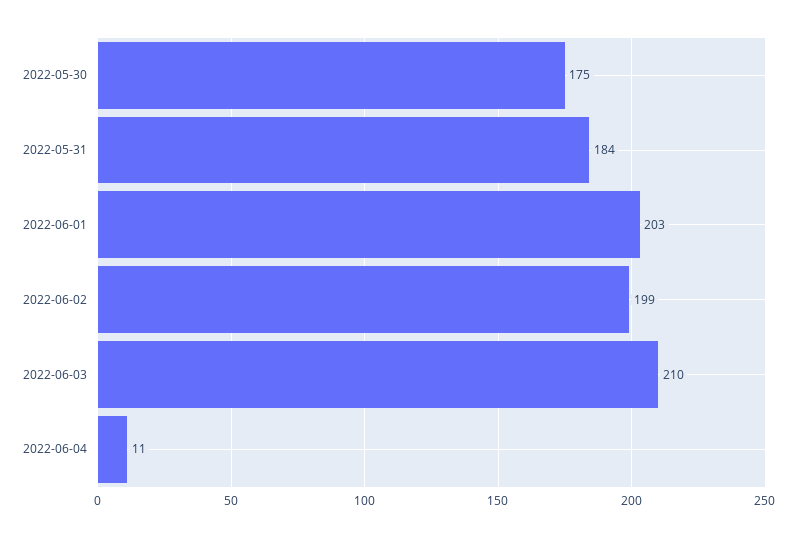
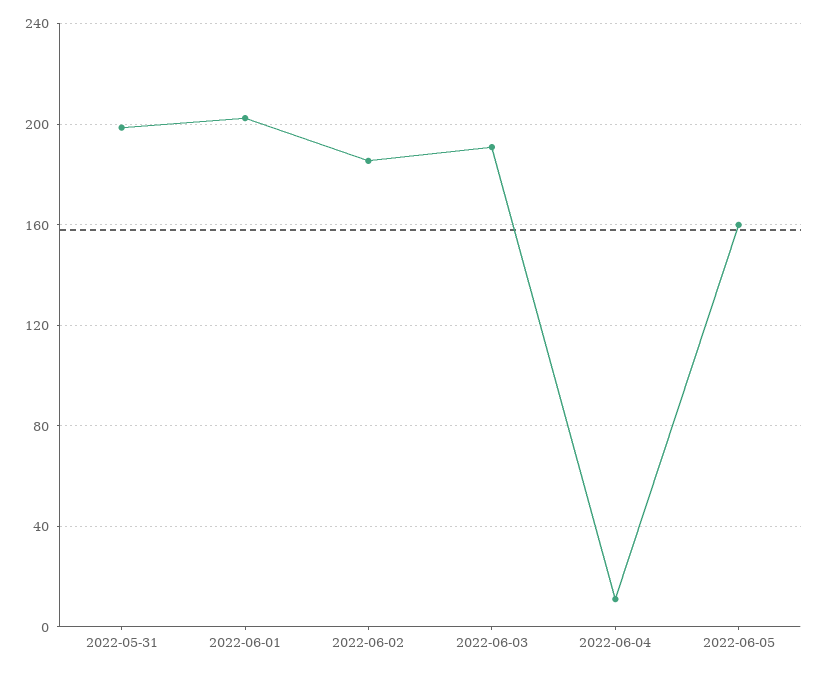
2022-05-30: 175 -> none
2022-05-31: 184 -> 200
2022-06-02: 199 -> 185
2022-06-03: 210 -> 190
2022-06-05: none -> 160

